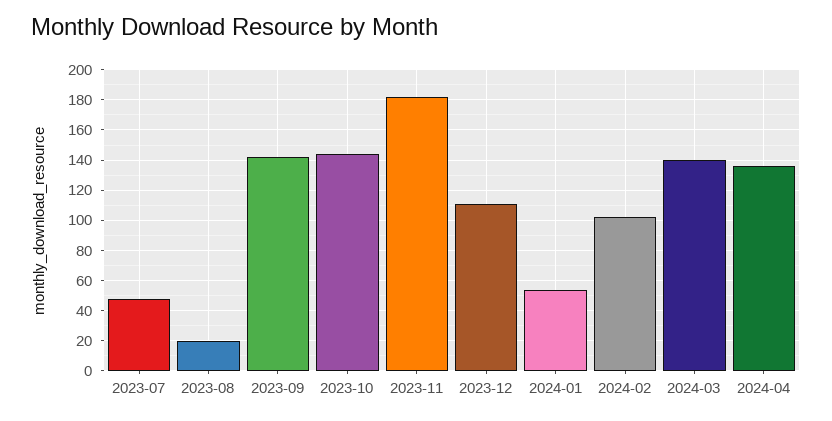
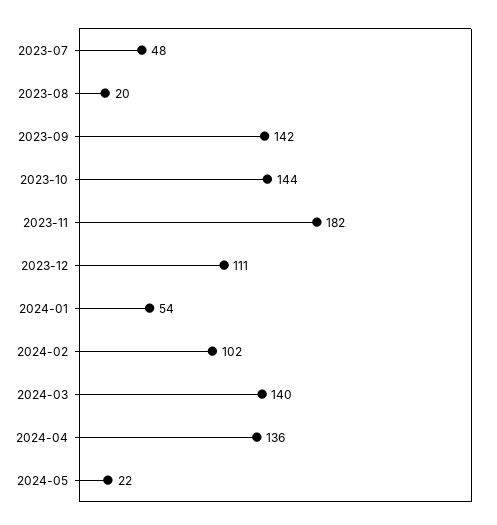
2024-05: none -> 22

